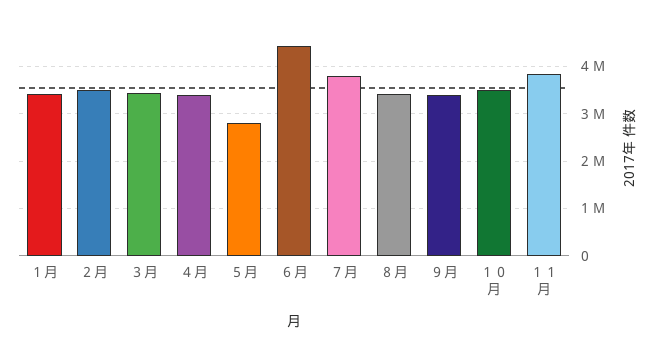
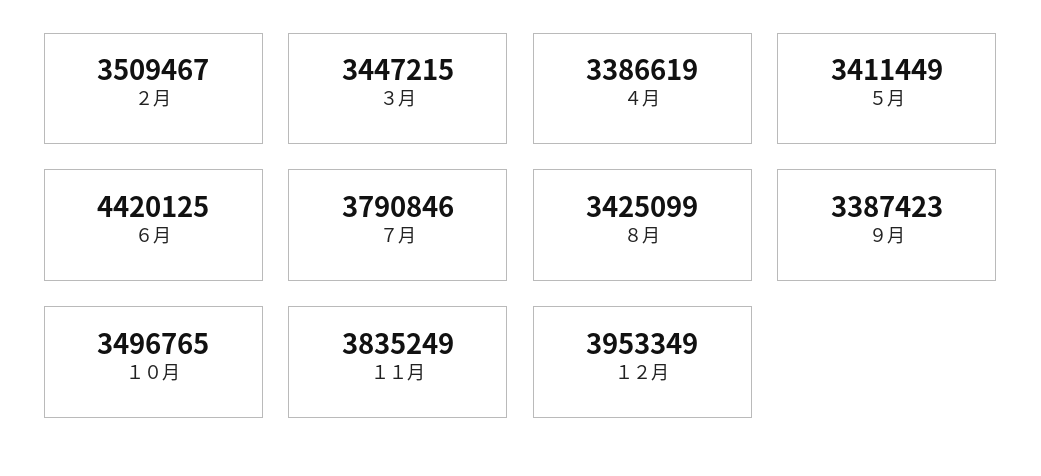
１月: 3400000 -> none
５月: 2800000 -> 3411449
１２月: none -> 3953349

